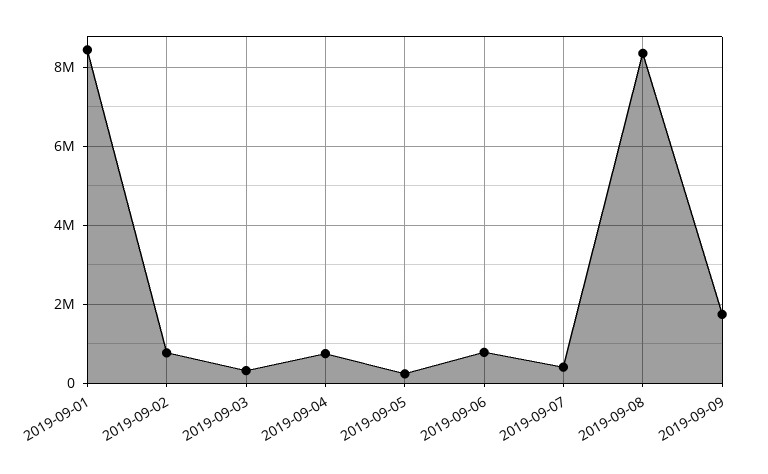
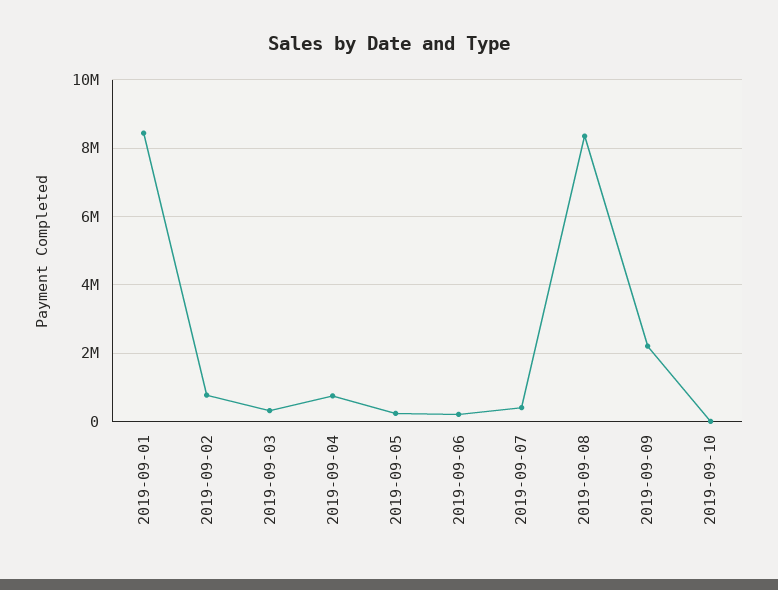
2019-09-06: 800000 -> 200000
2019-09-09: 1800000 -> 2200000
2019-09-10: none -> 0

